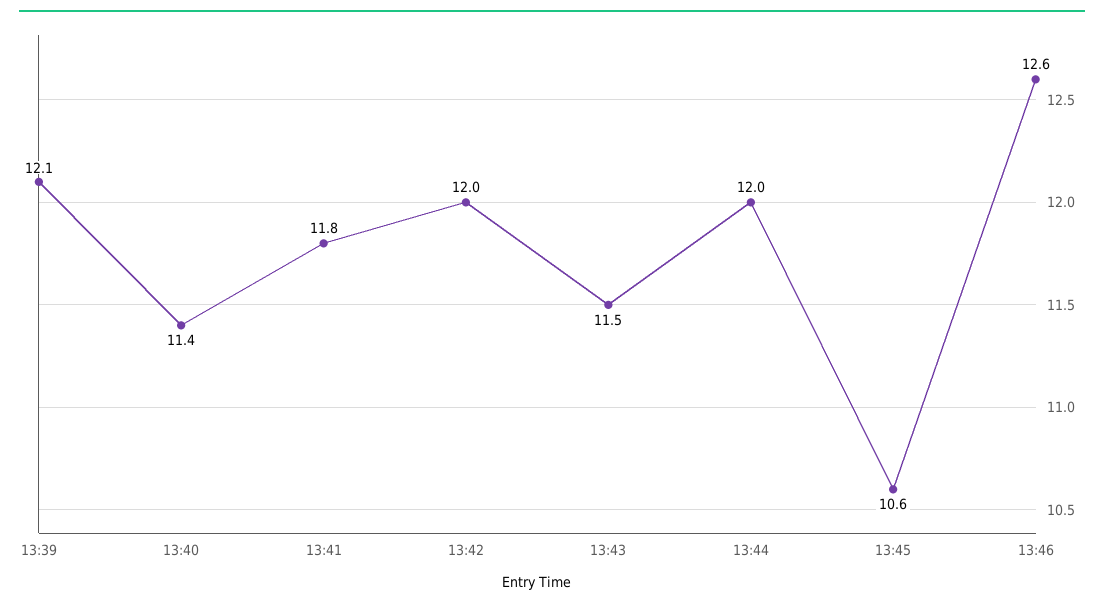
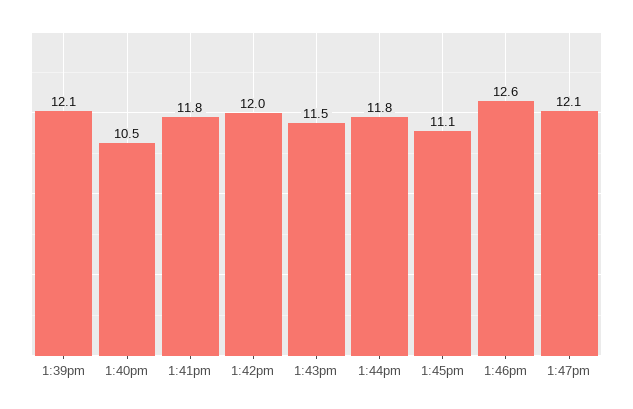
13:40: 11.4 -> 10.5
13:44: 12 -> 11.8
13:45: 10.6 -> 11.1
1:47pm: none -> 12.1

